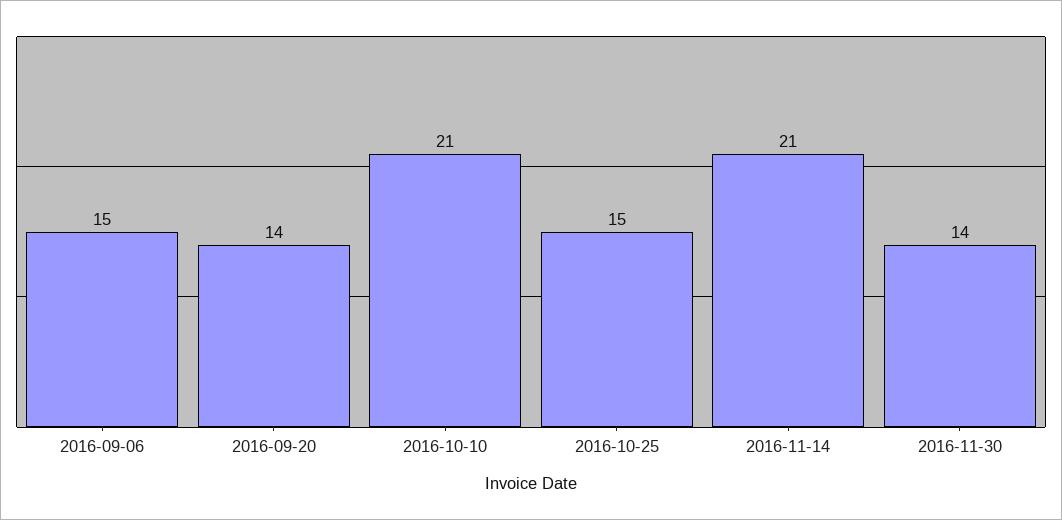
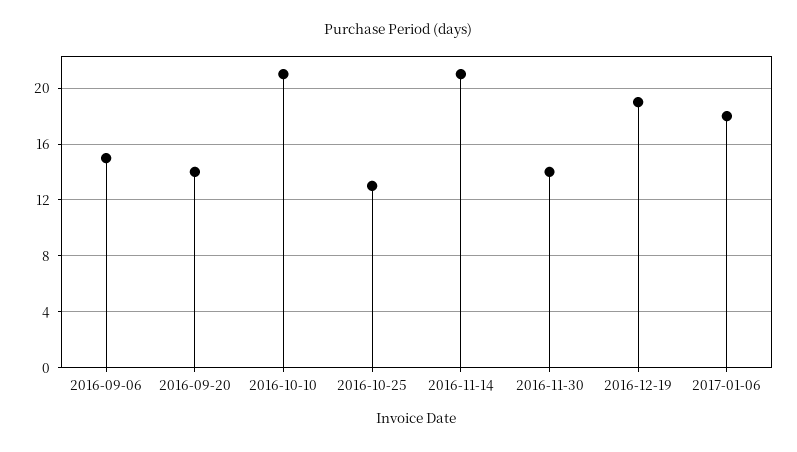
2016-10-25: 15 -> 13
2016-12-19: none -> 19
2017-01-06: none -> 18

